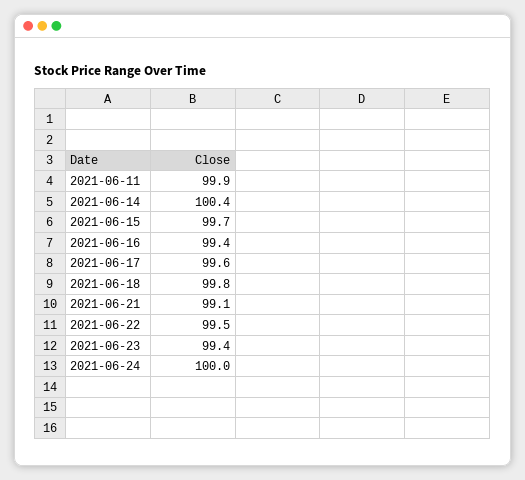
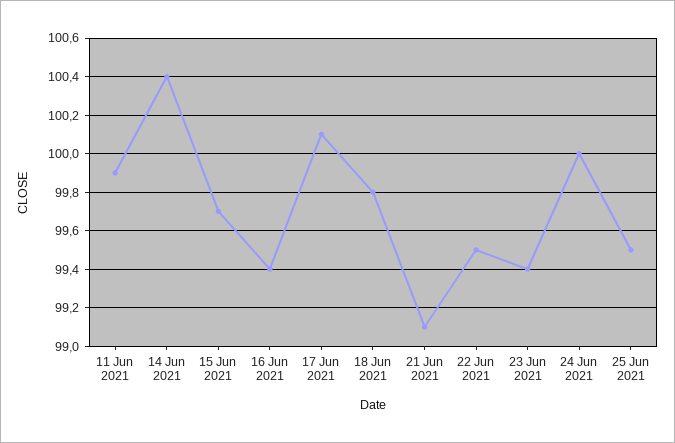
2021-06-17: 99.6 -> 100.1
25 Jun 2021: none -> 99.5

